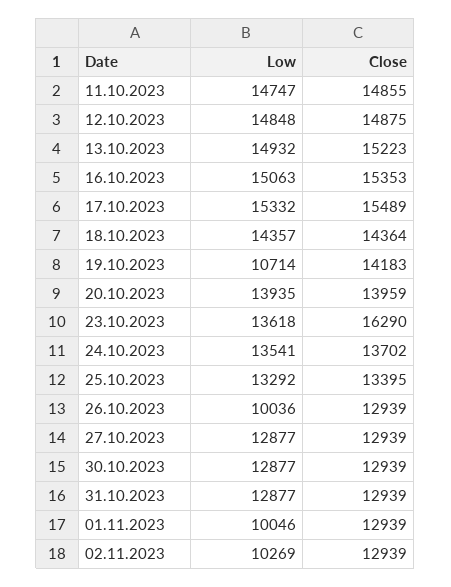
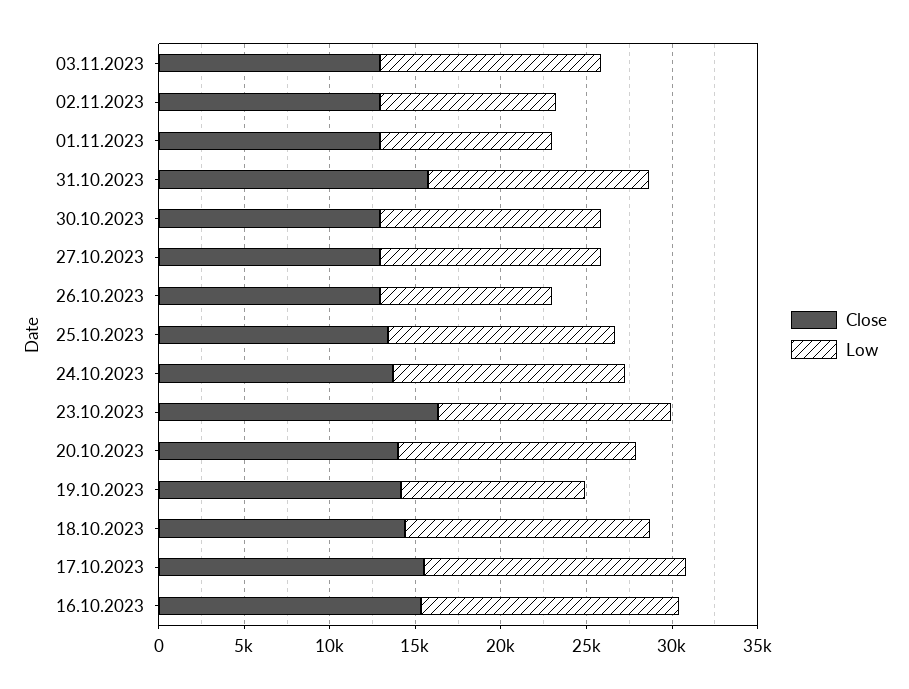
Low, 11.10.2023: 14747 -> none
Close, 11.10.2023: 14855 -> none
Low, 12.10.2023: 14848 -> none
Close, 12.10.2023: 14875 -> none
Low, 13.10.2023: 14932 -> none
Close, 13.10.2023: 15223 -> none
Close, 31.10.2023: 12939 -> 16000
Close, 03.11.2023: none -> 13000
Low, 03.11.2023: none -> 13000

